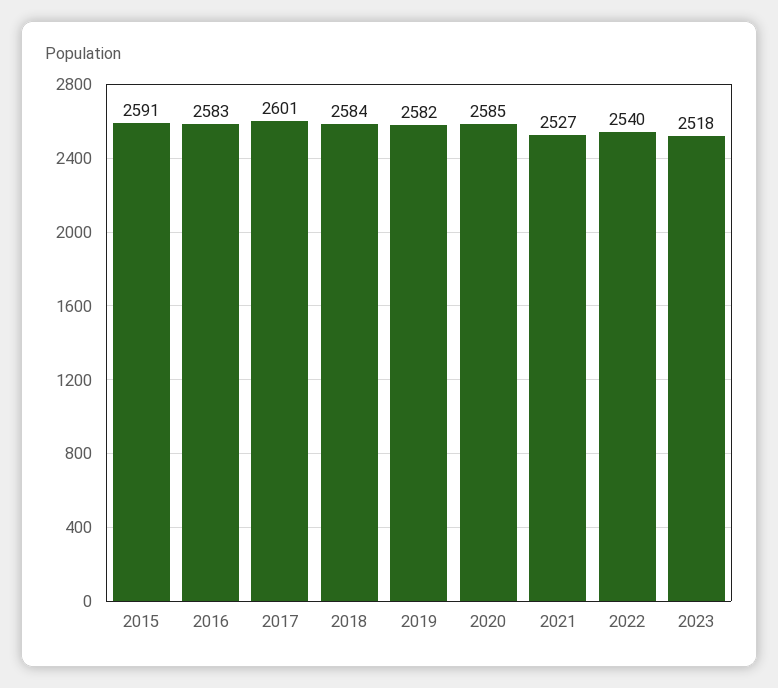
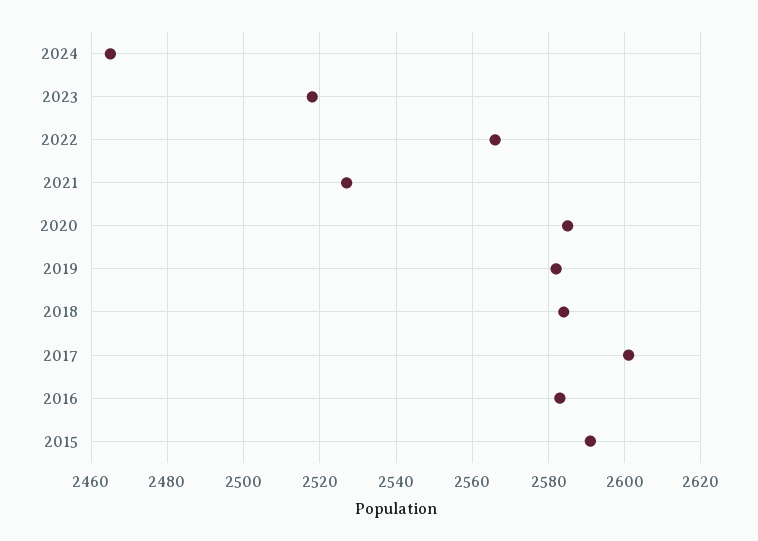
2022: 2540 -> 2565
2024: none -> 2465

